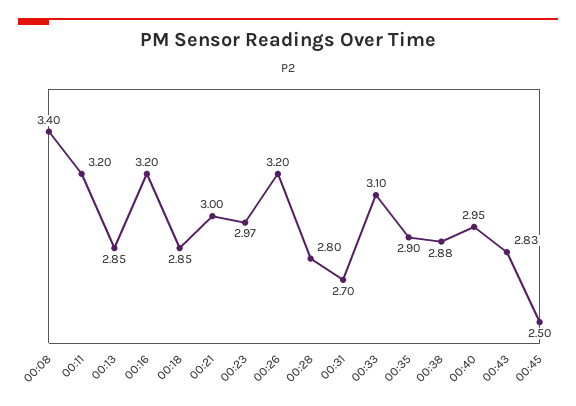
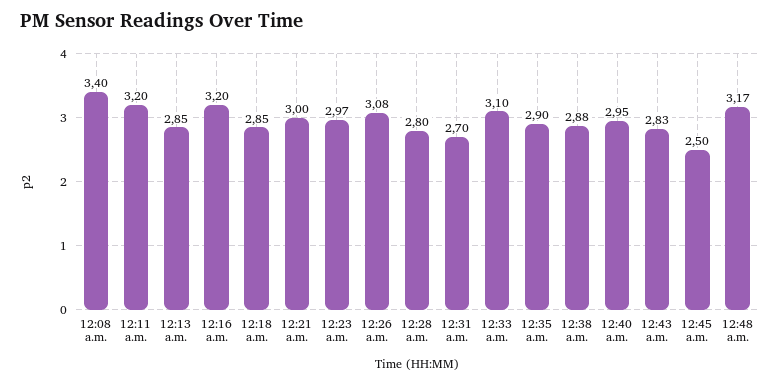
00:26: 3.2 -> 3.08
12:48 a.m.: none -> 3.17

